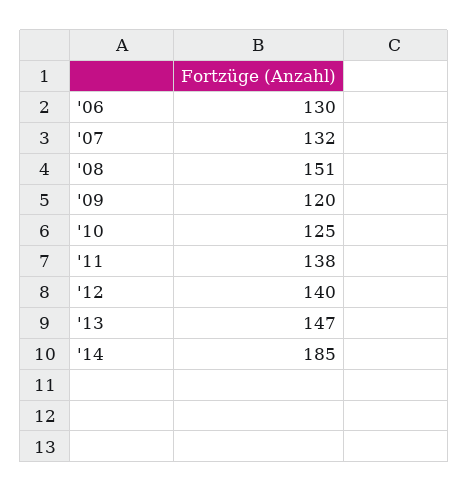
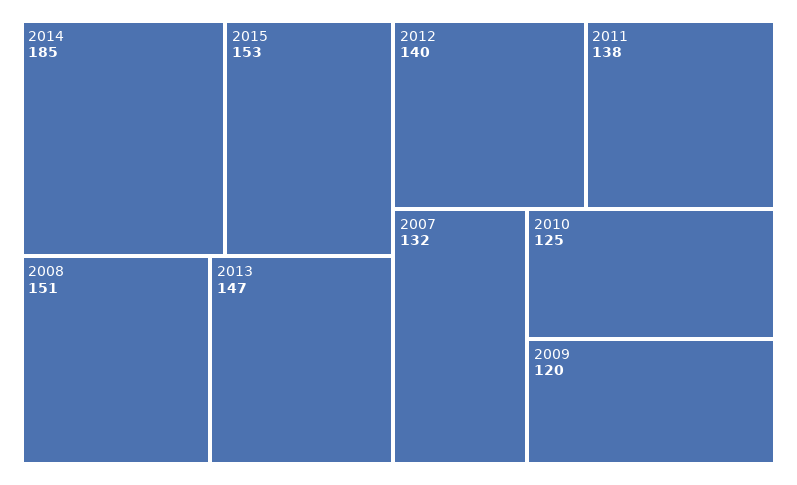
'06: 130 -> none
2015: none -> 153

